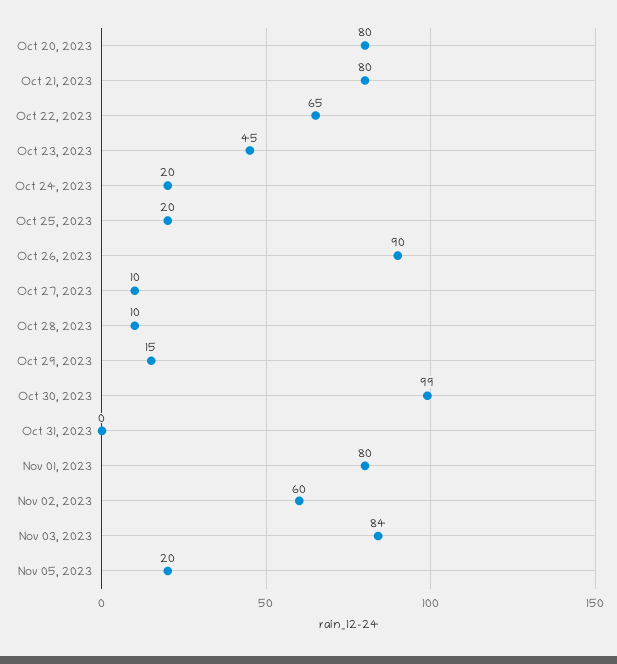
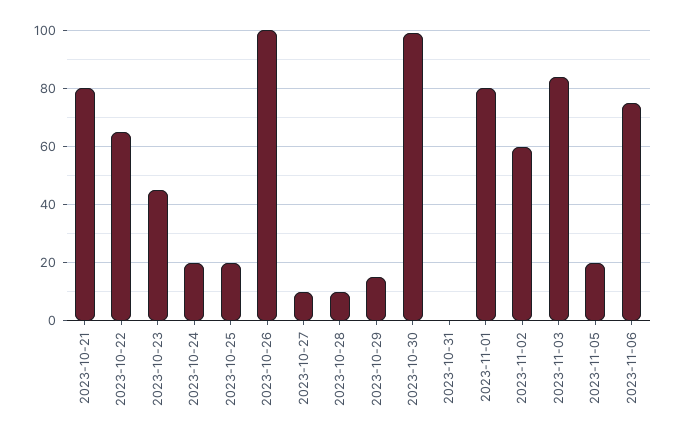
Oct 20, 2023: 80 -> none
Oct 26, 2023: 90 -> 100
2023-11-06: none -> 75

